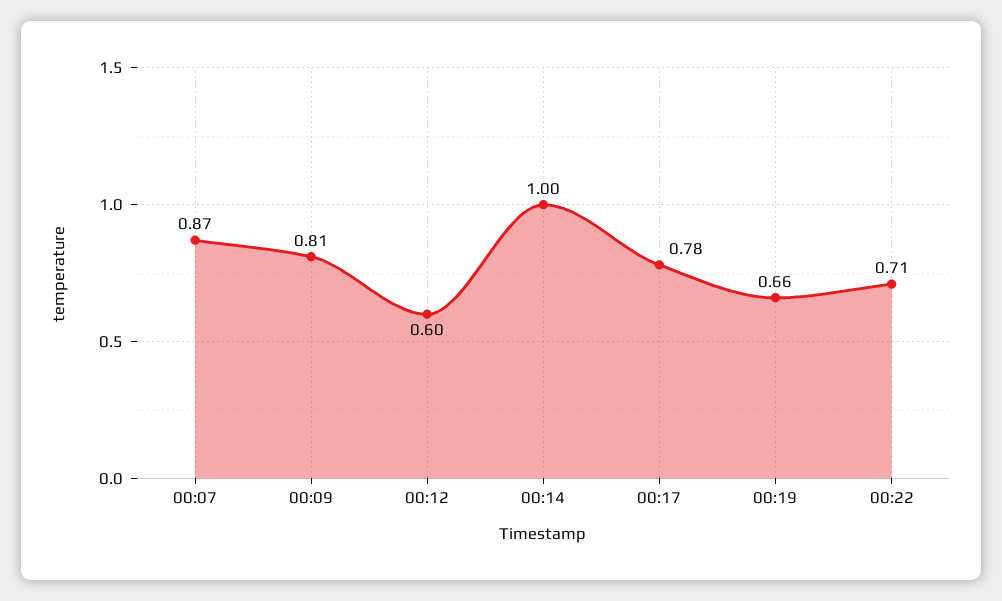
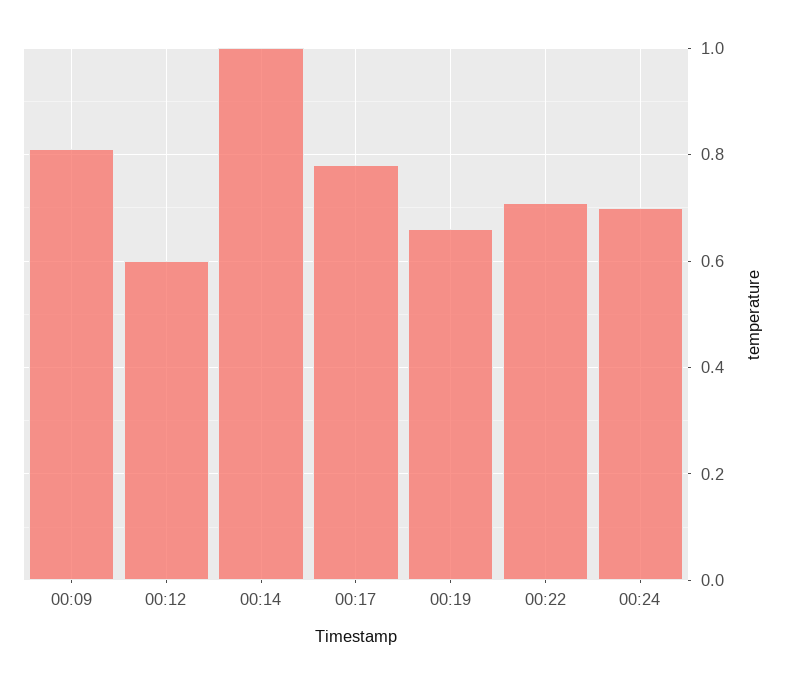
00:07: 0.87 -> none
00:24: none -> 0.7

